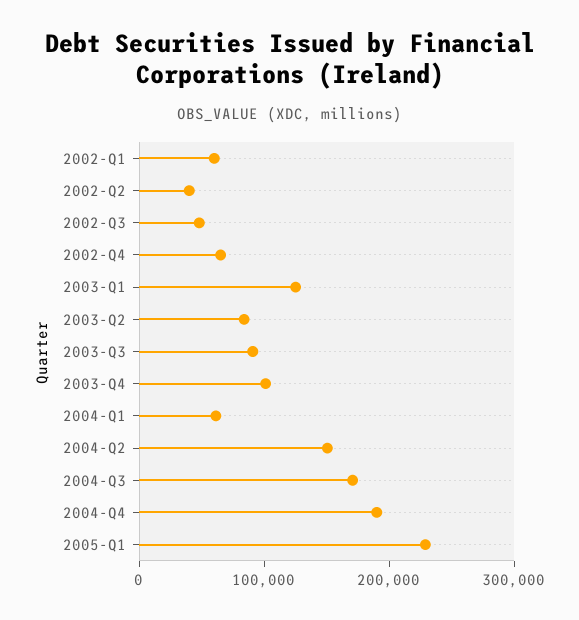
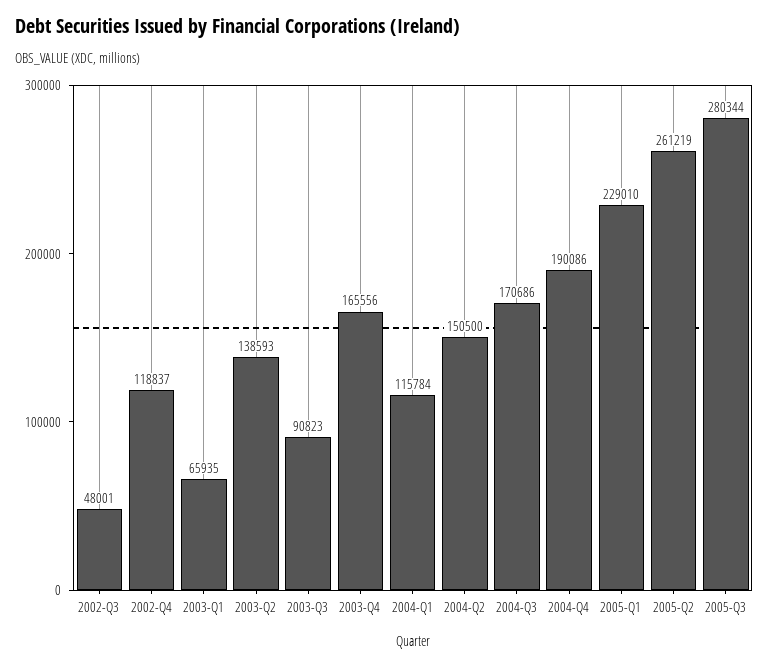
2002-Q1: 60000 -> none
2002-Q2: 40000 -> none
2002-Q4: 60000 -> 118837
2003-Q1: 120000 -> 65935
2003-Q2: 80000 -> 138593
2003-Q4: 100000 -> 165556
2004-Q1: 60000 -> 115784
2005-Q2: none -> 261219
2005-Q3: none -> 280344

